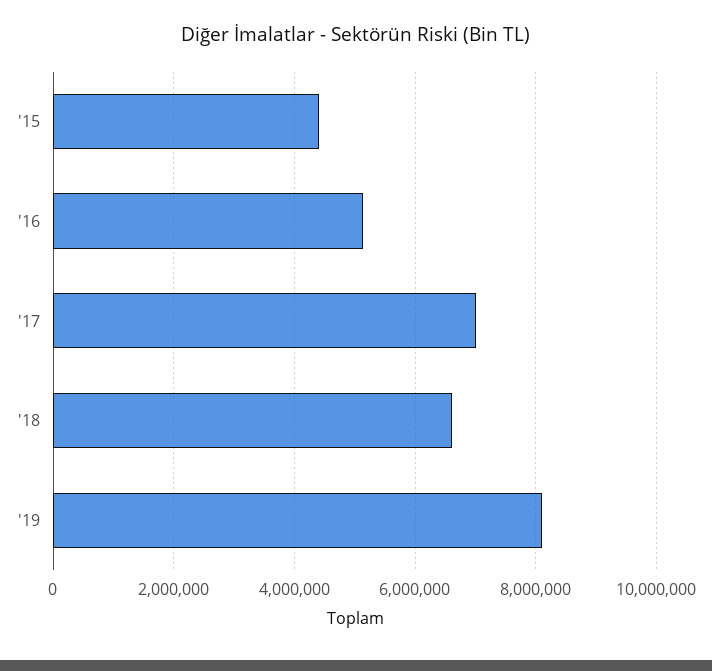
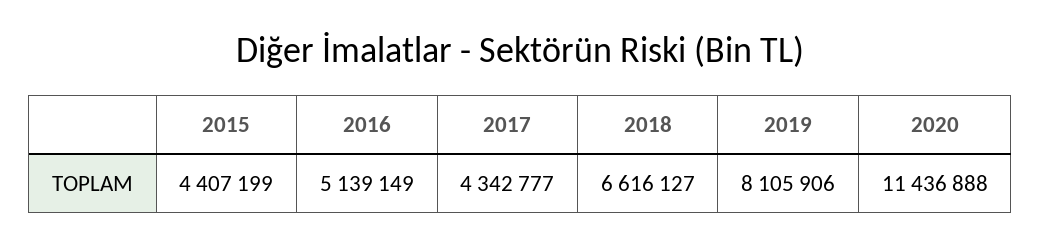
'17: 7000000 -> 4342777
2020: none -> 11436888

